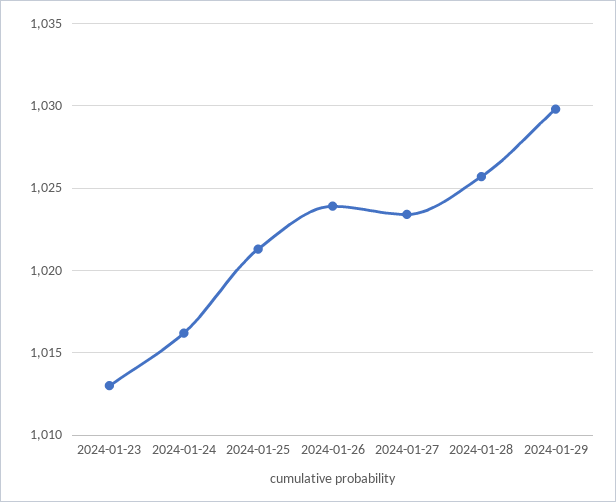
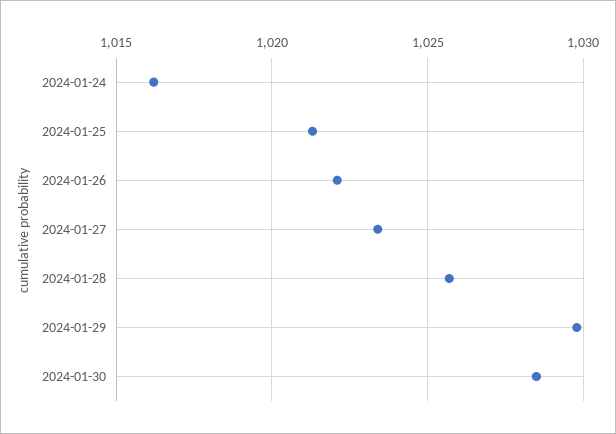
2024-01-23: 1013 -> none
2024-01-26: 1024 -> 1022
2024-01-30: none -> 1028.5

